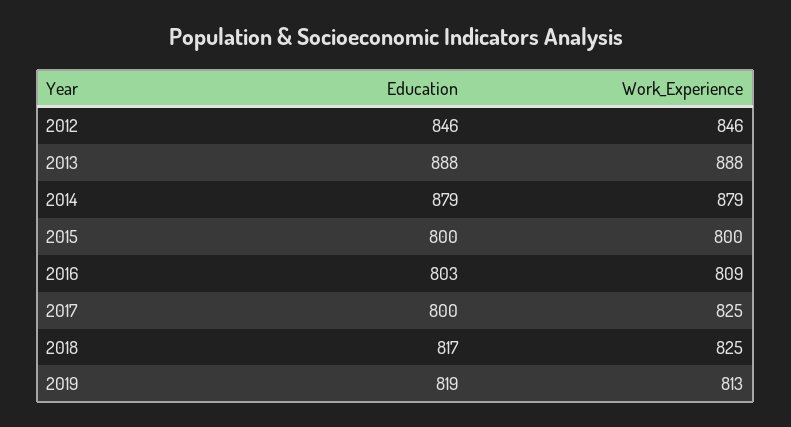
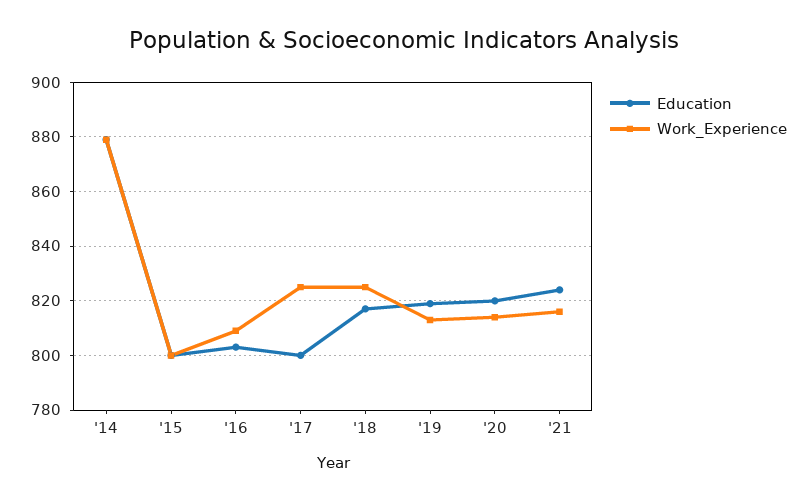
Education, 2012: 846 -> none
Work_Experience, 2012: 846 -> none
Education, 2013: 888 -> none
Work_Experience, 2013: 888 -> none
Education, '20: none -> 820
Work_Experience, '20: none -> 815
Education, '21: none -> 825
Work_Experience, '21: none -> 815

